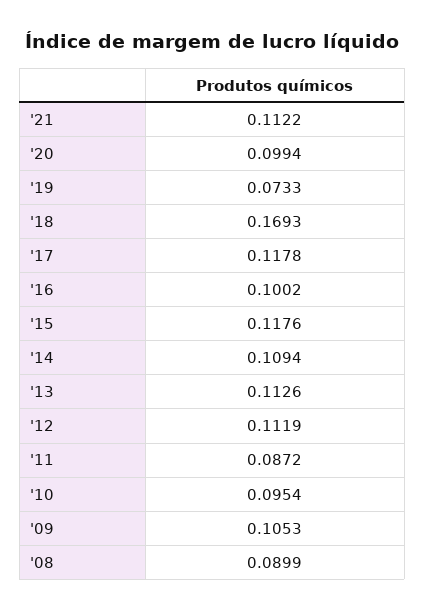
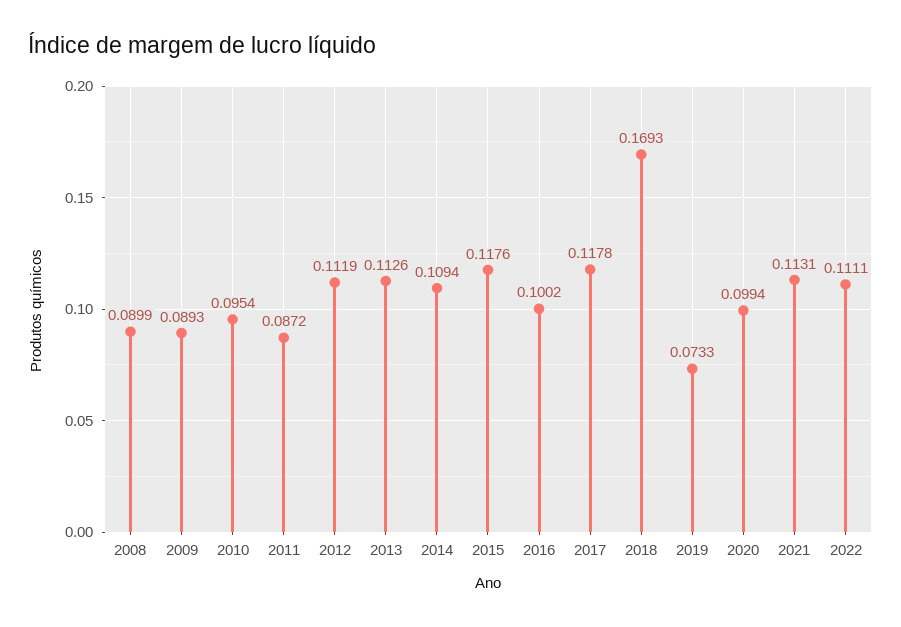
'21: 0.1122 -> 0.1131
'09: 0.1053 -> 0.0893
2022: none -> 0.1111

